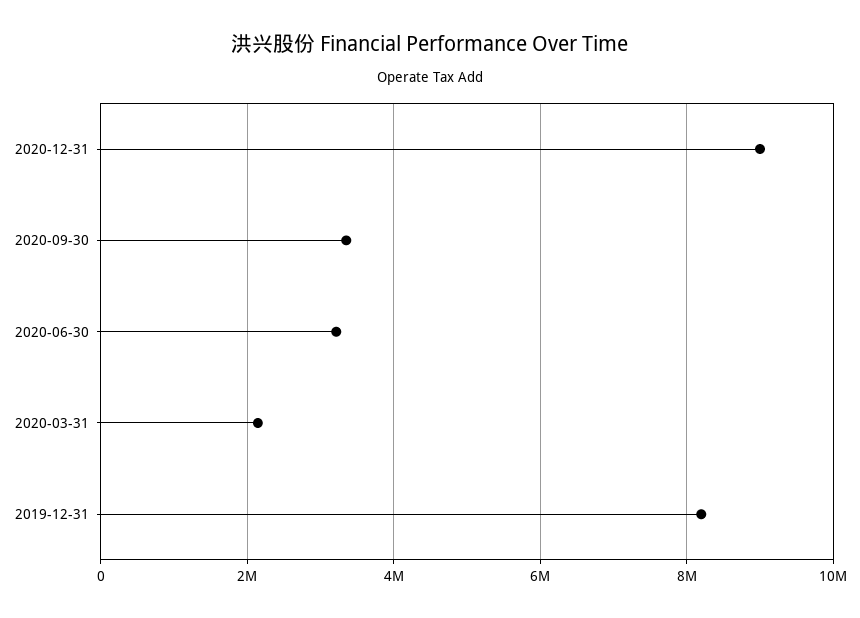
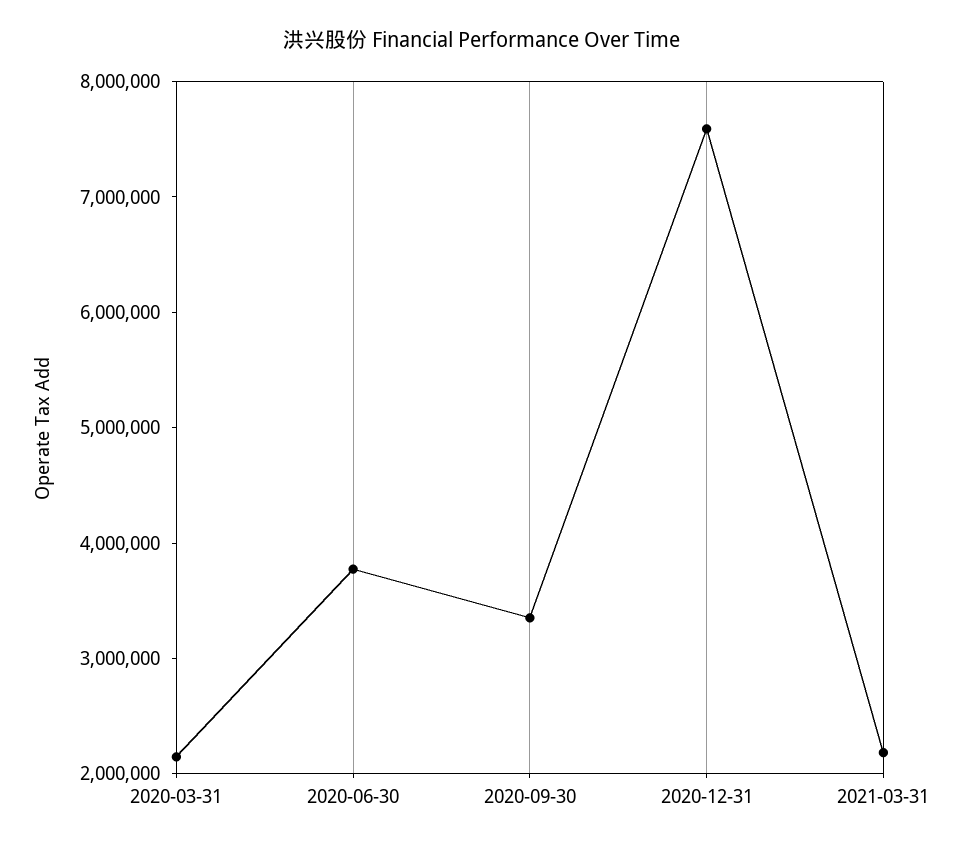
2020-12-31: 9000000 -> 7600000
2020-06-30: 3200000 -> 3800000
2019-12-31: 8200000 -> none
2021-03-31: none -> 2200000

